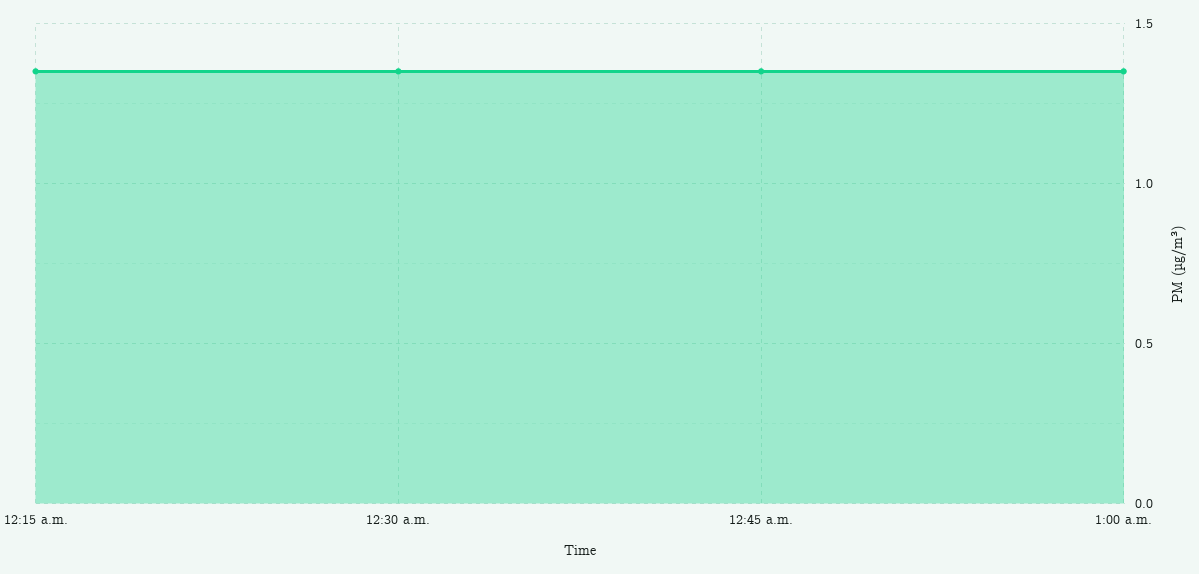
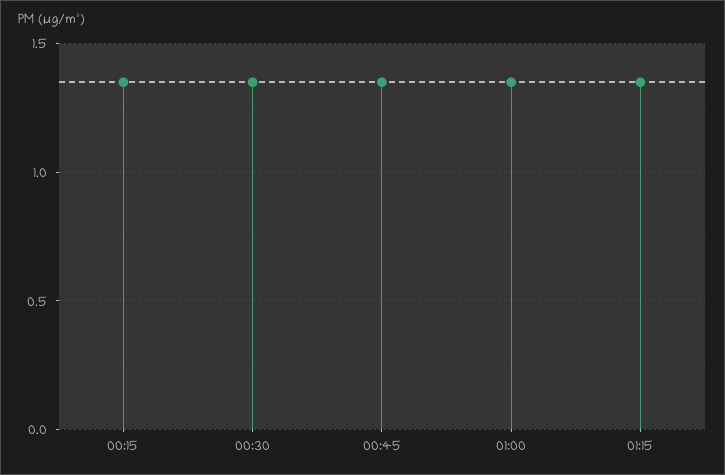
01:15: none -> 1.35

